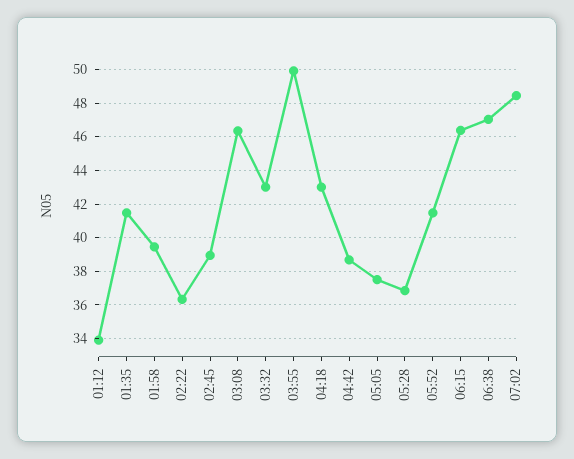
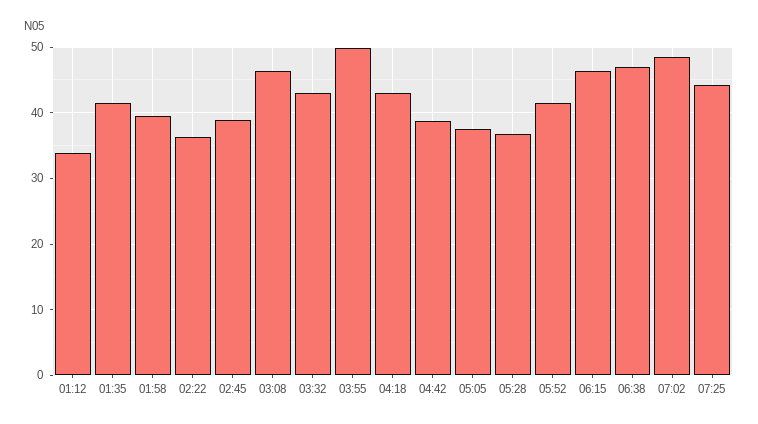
07:25: none -> 44

